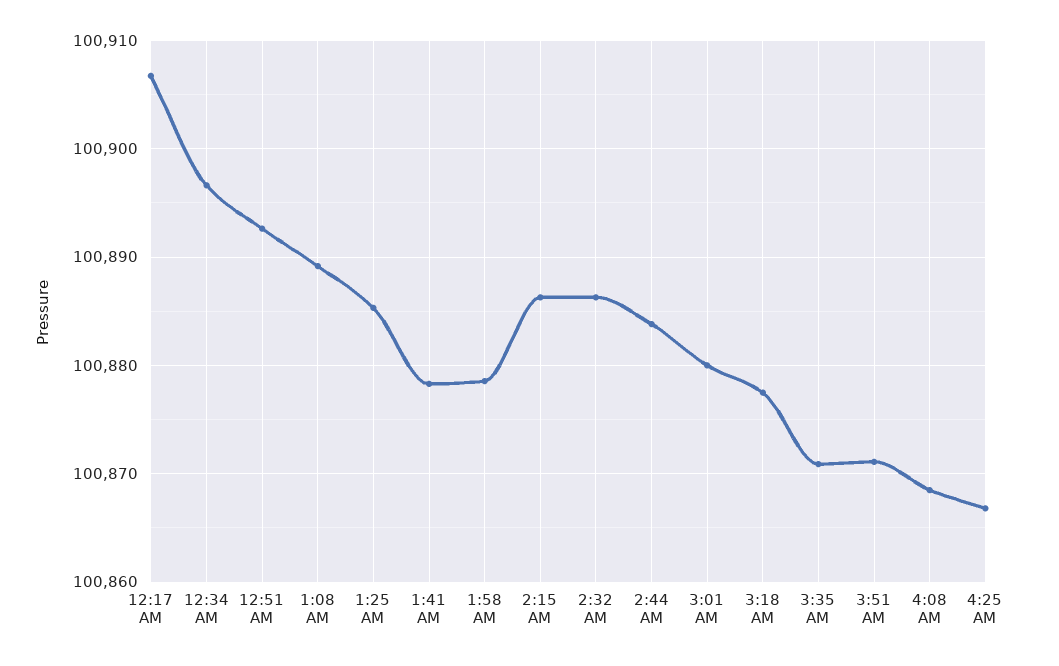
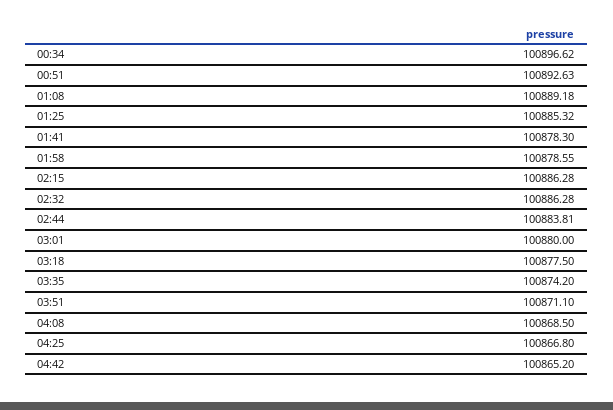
12:17 AM: 100907 -> none
3:35 AM: 100871 -> 100874.2
04:42: none -> 100865.2

